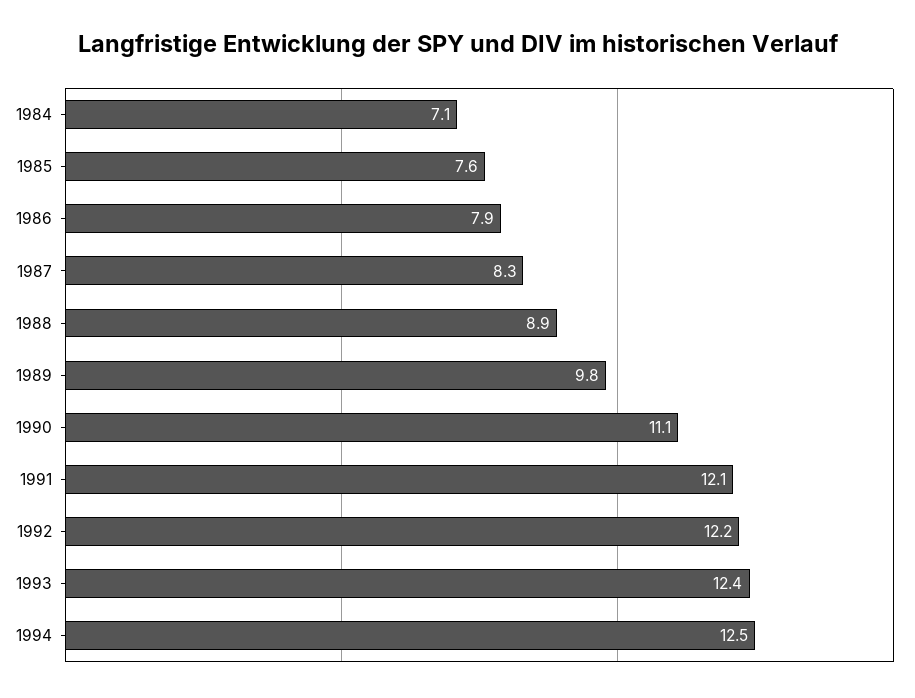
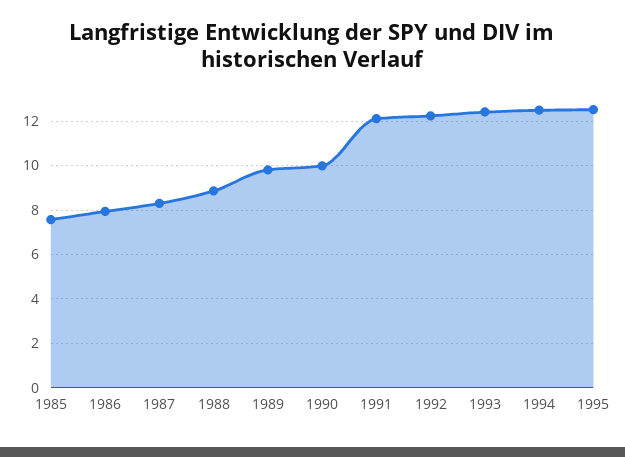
1984: 7.1 -> none
1990: 11.1 -> 10
1995: none -> 12.5

